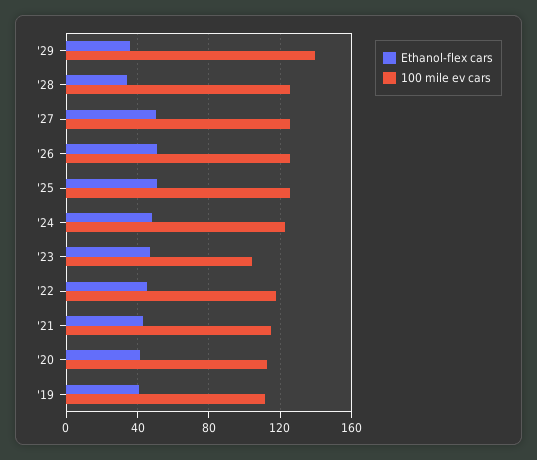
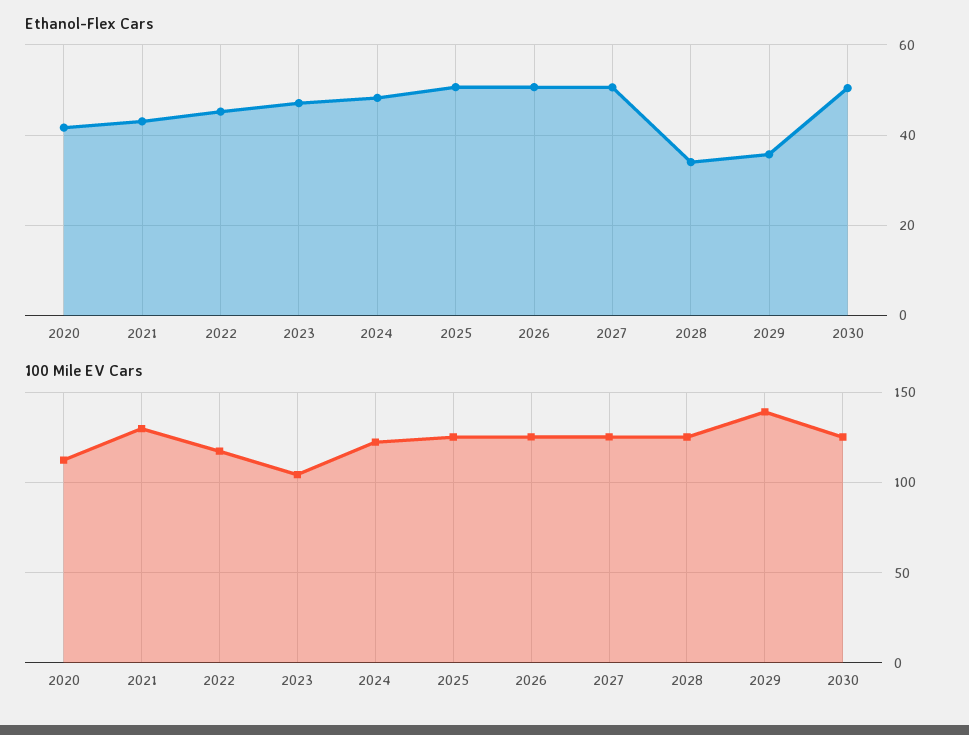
100 mile ev cars, '21: 115 -> 130
Ethanol-flex cars, '19: 40 -> none
100 mile ev cars, '19: 110 -> none
Ethanol-flex cars, 2030: none -> 50
100 mile ev cars, 2030: none -> 125

